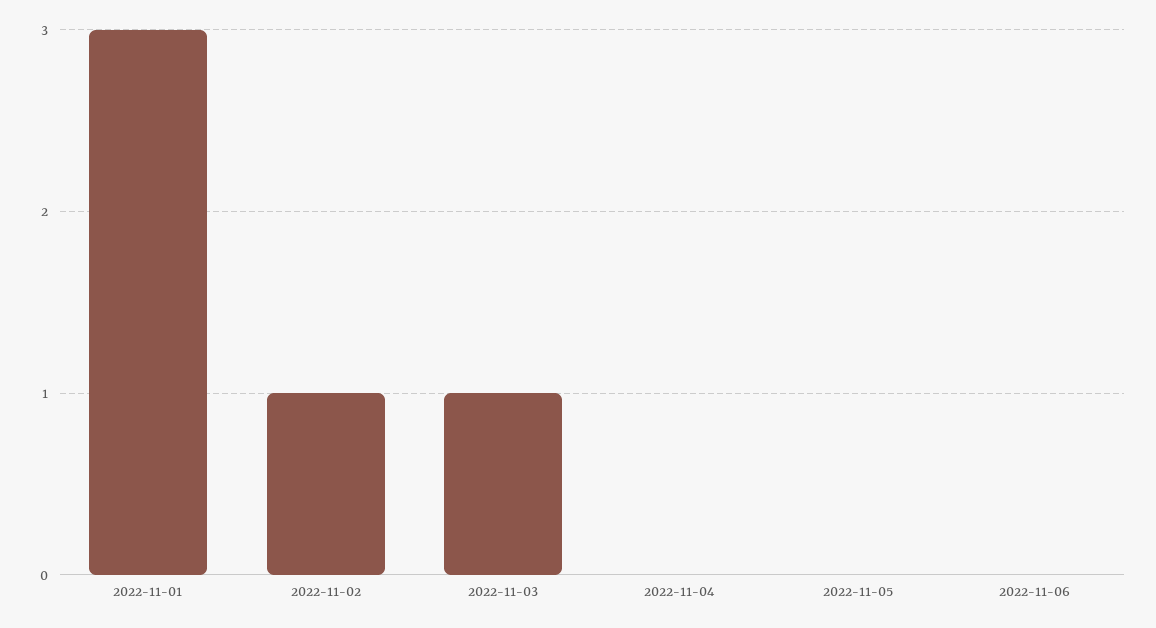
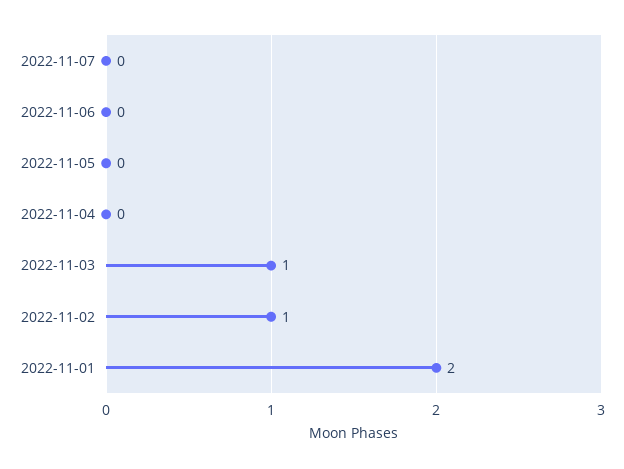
2022-11-01: 3 -> 2
2022-11-07: none -> 0

